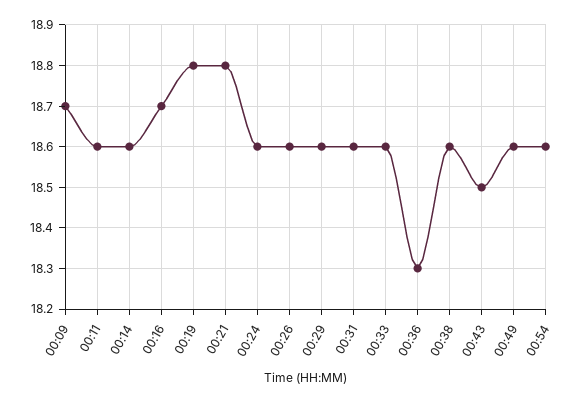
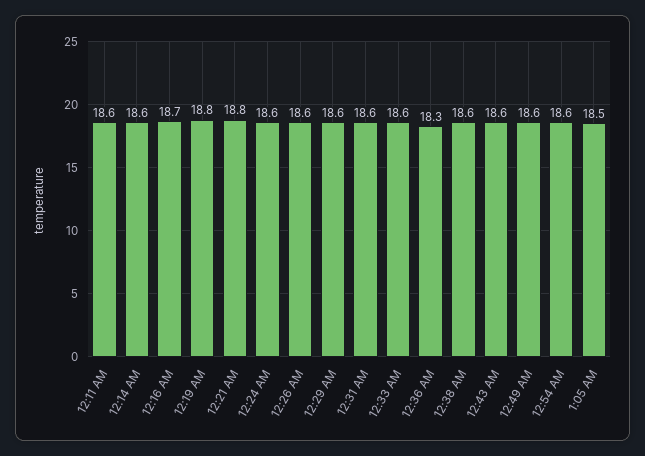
00:09: 18.7 -> none
00:43: 18.5 -> 18.6
1:05 AM: none -> 18.5

